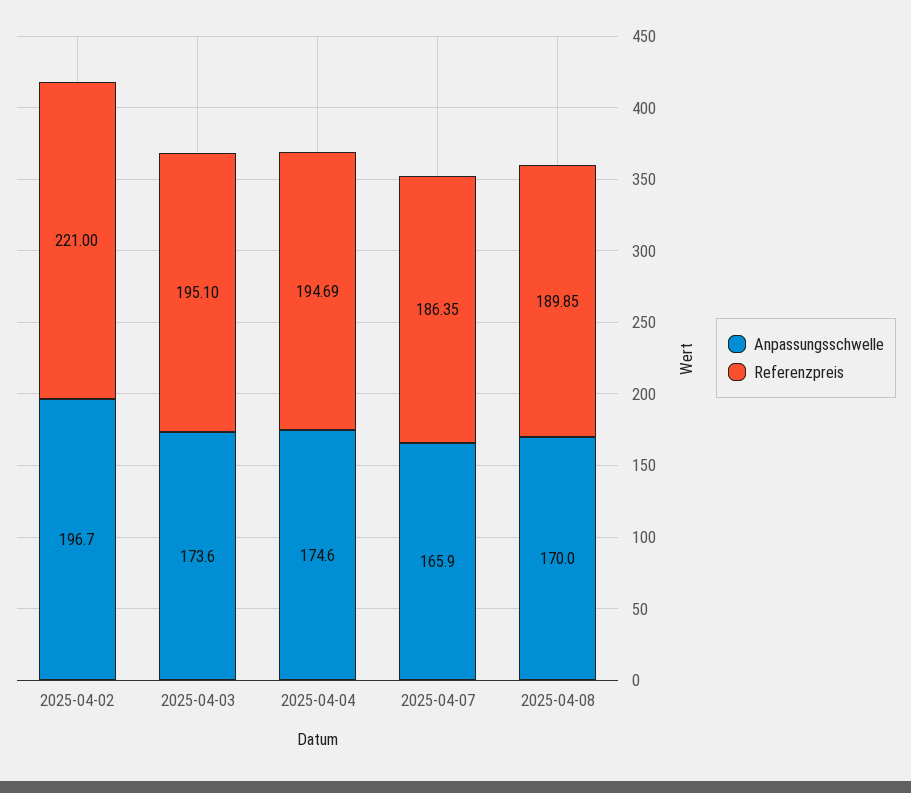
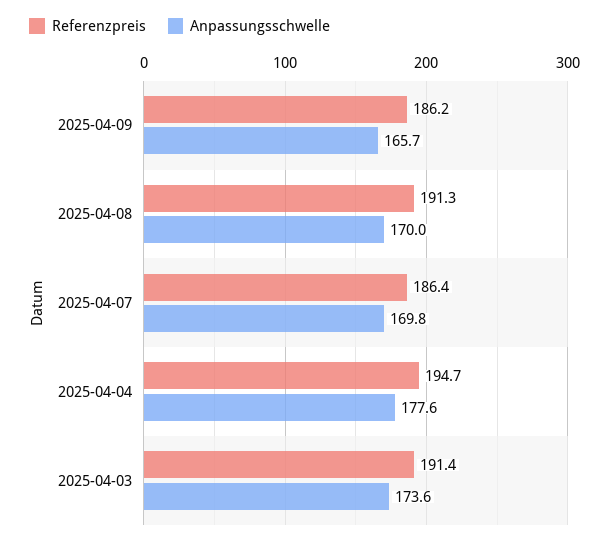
Anpassungsschwelle, 2025-04-02: 196.7 -> none
Referenzpreis, 2025-04-02: 221 -> none
Referenzpreis, 2025-04-03: 195.1 -> 191.4
Anpassungsschwelle, 2025-04-04: 174.6 -> 177.6
Anpassungsschwelle, 2025-04-07: 165.9 -> 169.8
Referenzpreis, 2025-04-08: 189.85 -> 191.3
Referenzpreis, 2025-04-09: none -> 186.2
Anpassungsschwelle, 2025-04-09: none -> 165.7

